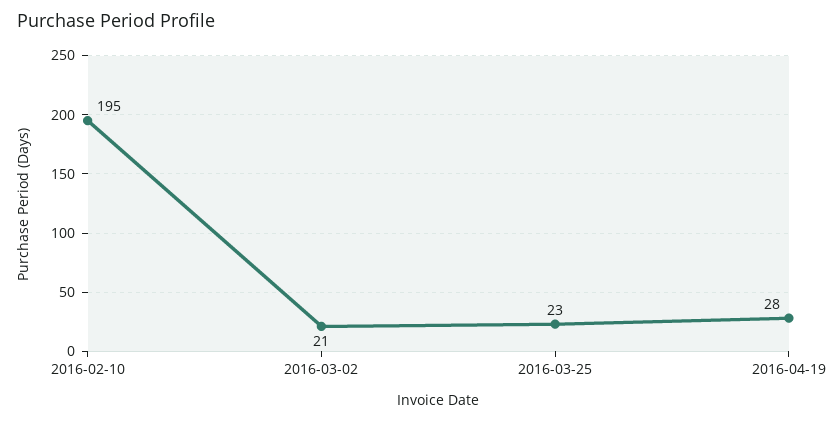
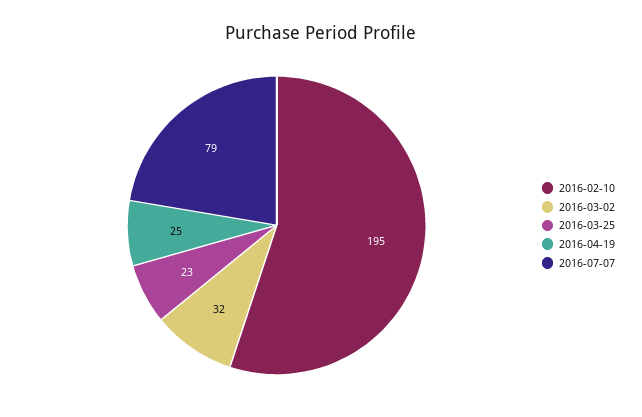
2016-03-02: 21 -> 32
2016-04-19: 28 -> 25
2016-07-07: none -> 79

